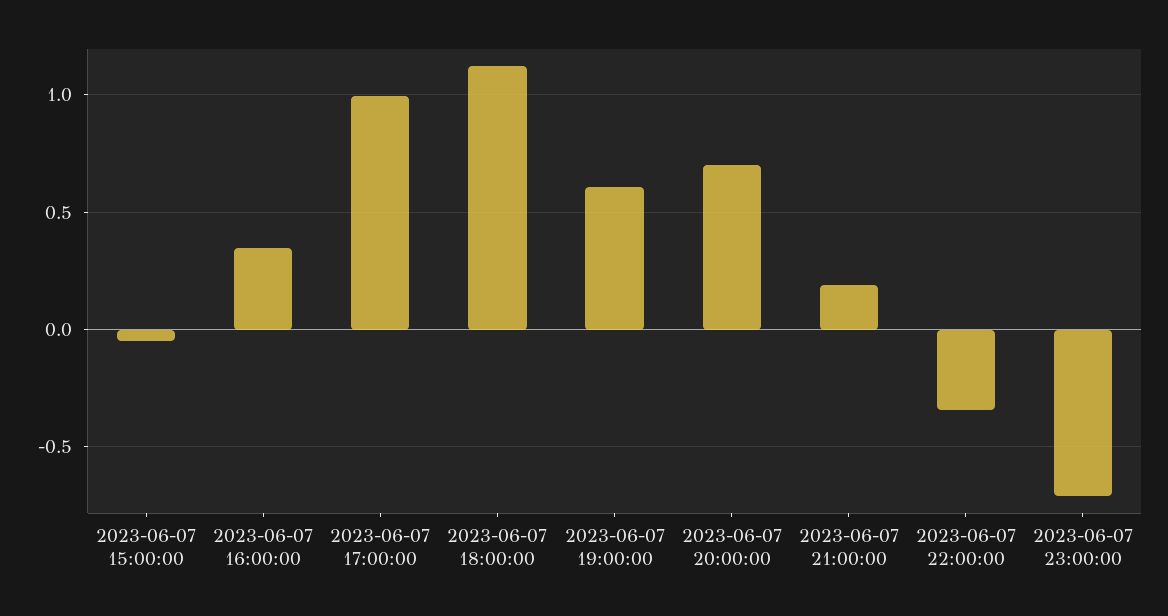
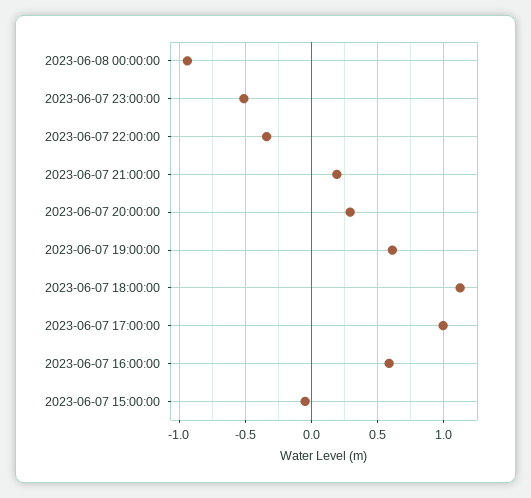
2023-06-07 16:00:00: 0.35 -> 0.6
2023-06-07 20:00:00: 0.7 -> 0.3
2023-06-07 23:00:00: -0.7 -> -0.5
2023-06-08 00:00:00: none -> -0.95

